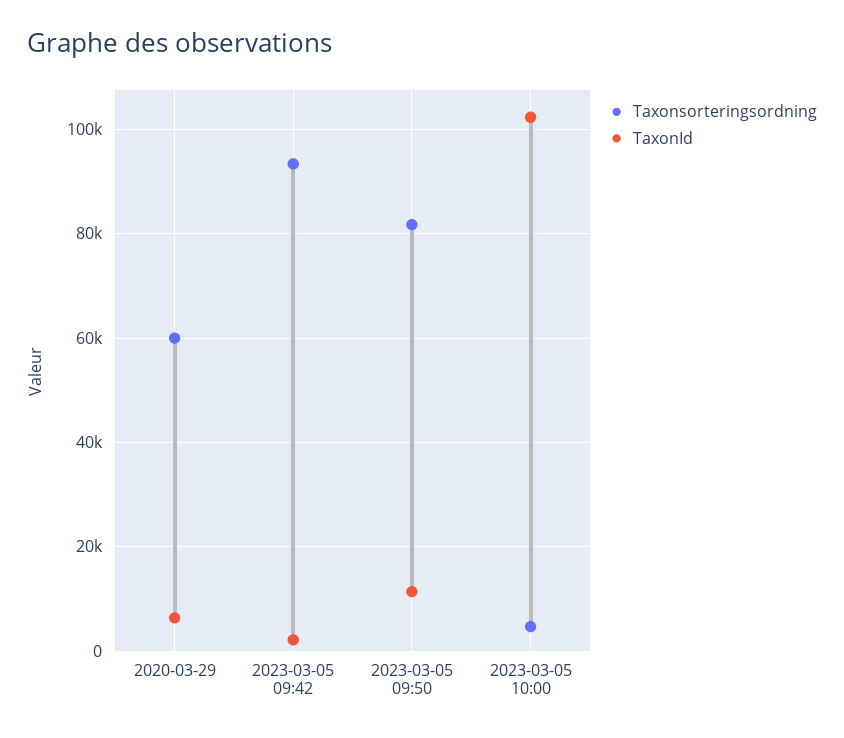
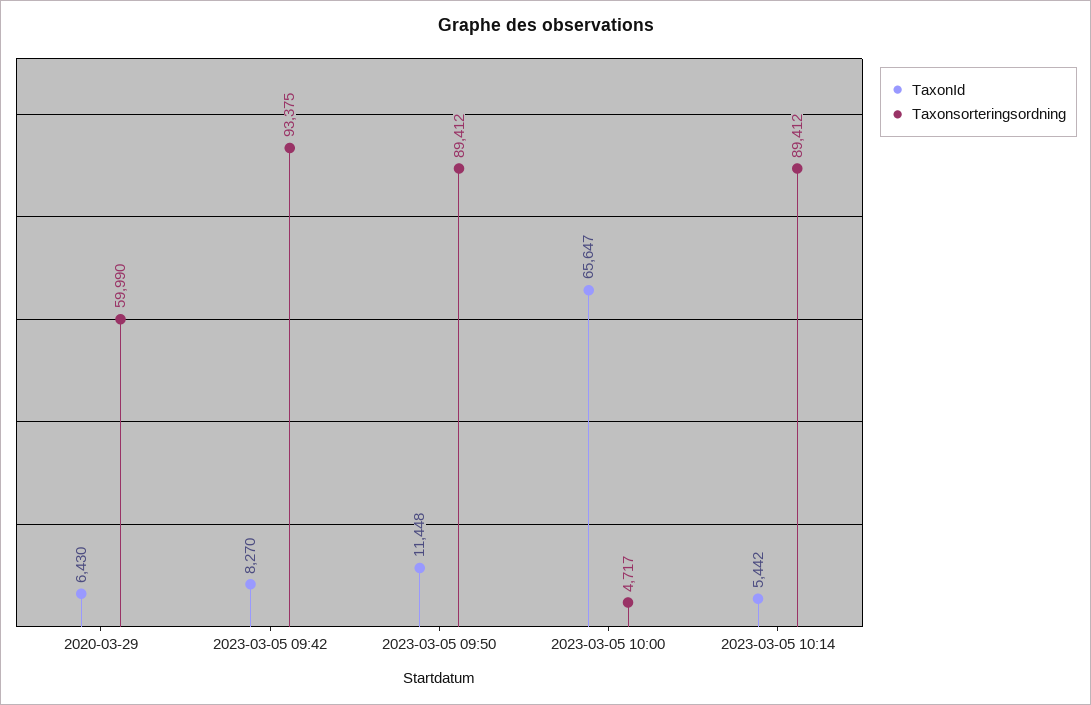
TaxonId, 2023-03-05 09:42: 2000 -> 8270
Taxonsorteringsordning, 2023-03-05 09:50: 82000 -> 89412
TaxonId, 2023-03-05 10:00: 102000 -> 65647
TaxonId, 2023-03-05 10:14: none -> 5442
Taxonsorteringsordning, 2023-03-05 10:14: none -> 89412

